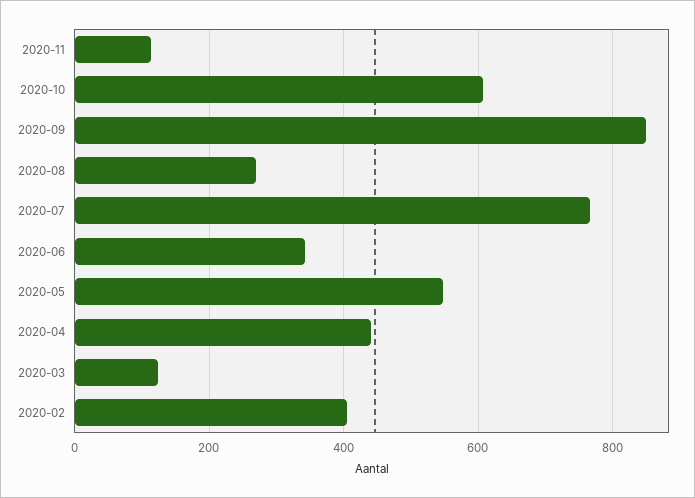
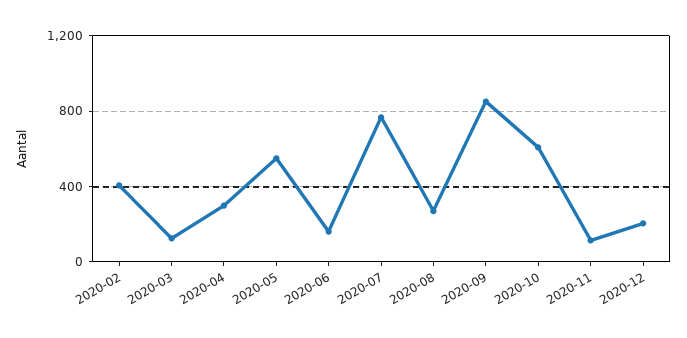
2020-06: 340 -> 150
2020-04: 440 -> 300
2020-12: none -> 200

